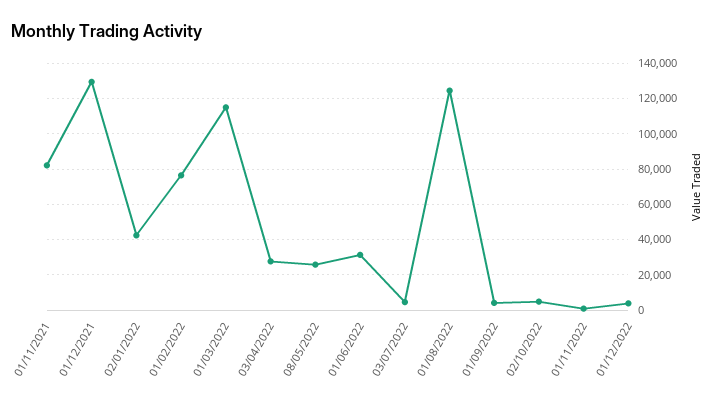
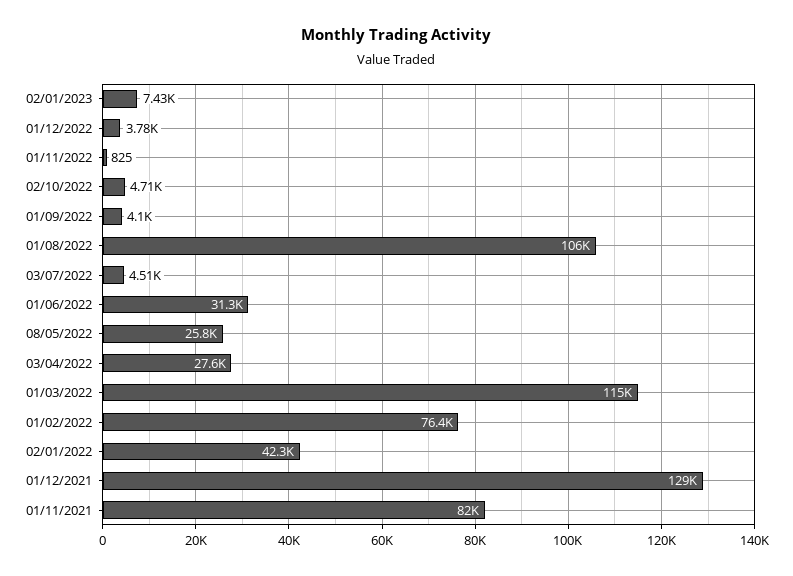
01/08/2022: 125000 -> 106000
02/01/2023: none -> 7430

